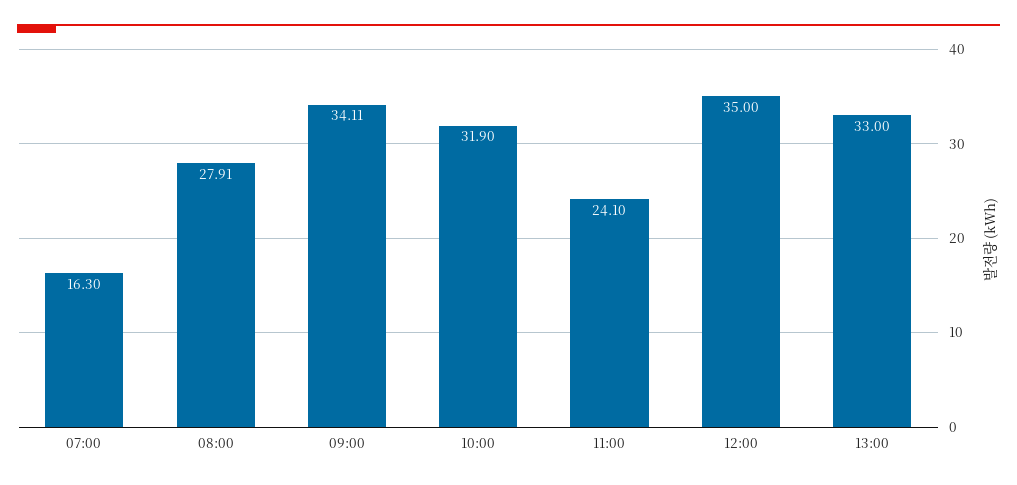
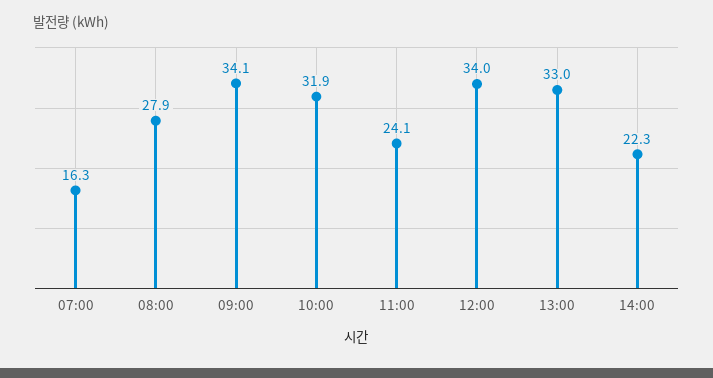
12:00: 35 -> 34
14:00: none -> 22.3

